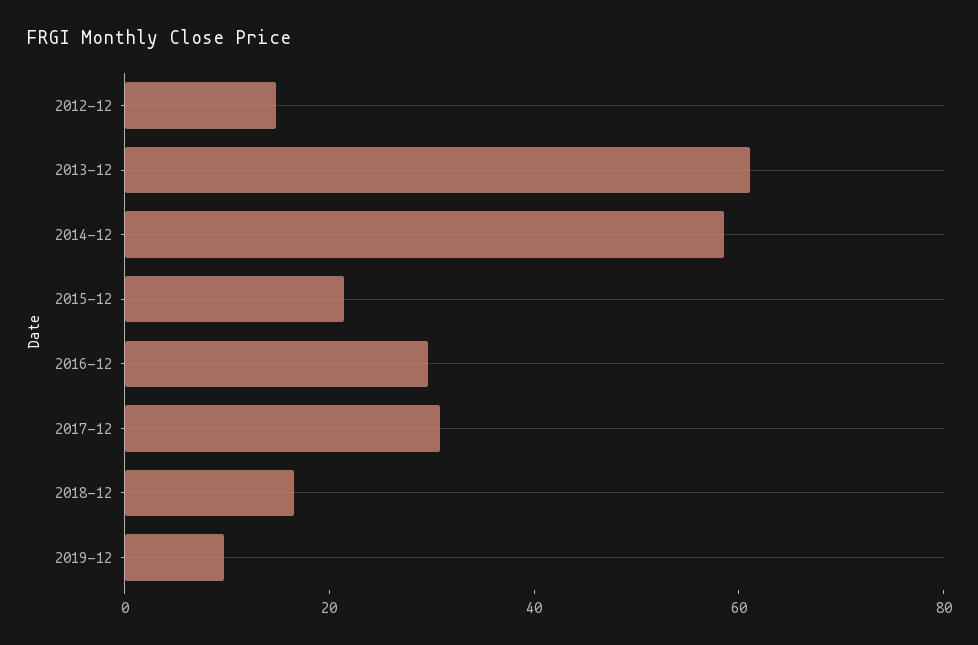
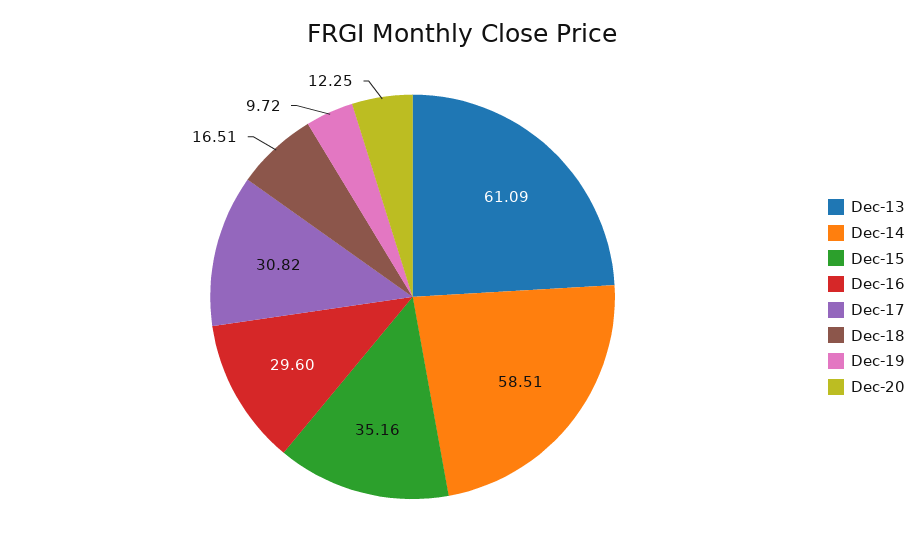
2012-12: 15 -> none
2015-12: 20 -> 35.16
Dec-20: none -> 12.25

